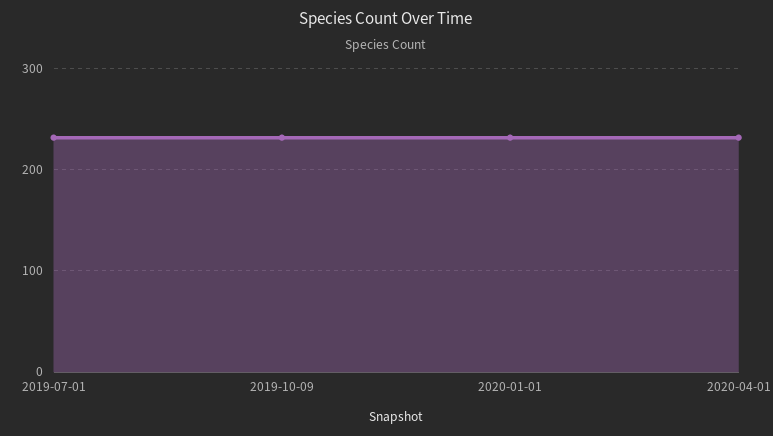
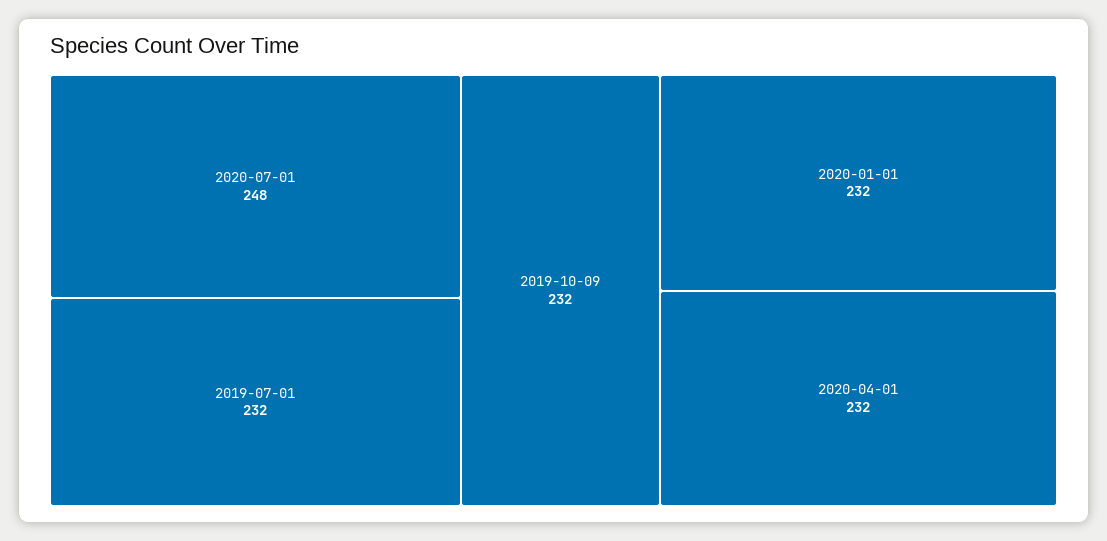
2020-07-01: none -> 248

